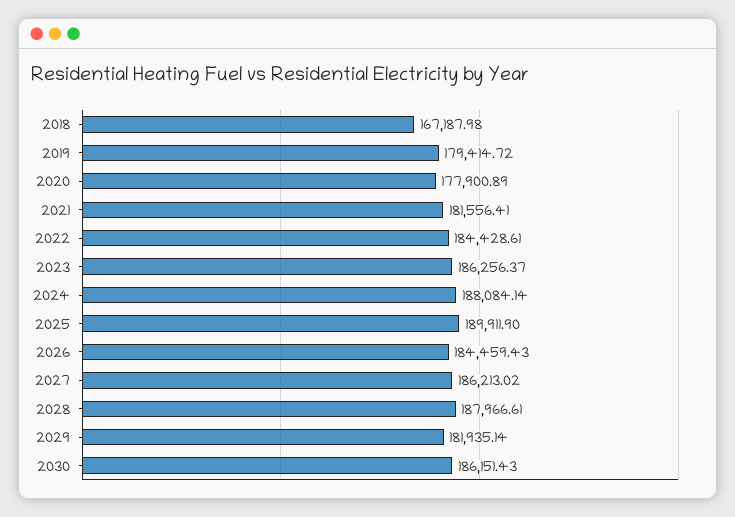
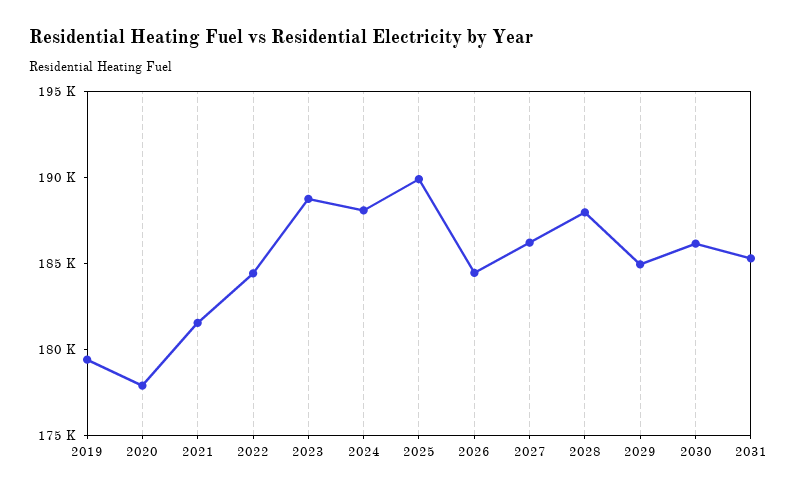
2018: 167187.98 -> none
2023: 186256.37 -> 189000
2029: 181935.14 -> 185000
2031: none -> 185000

